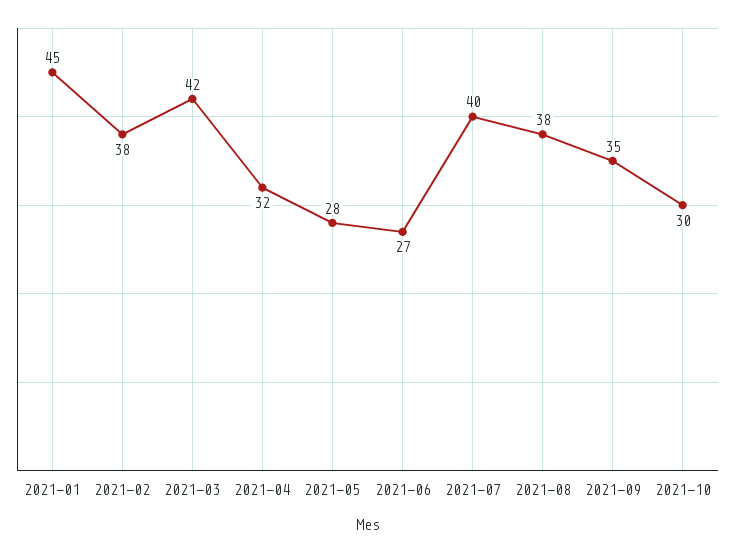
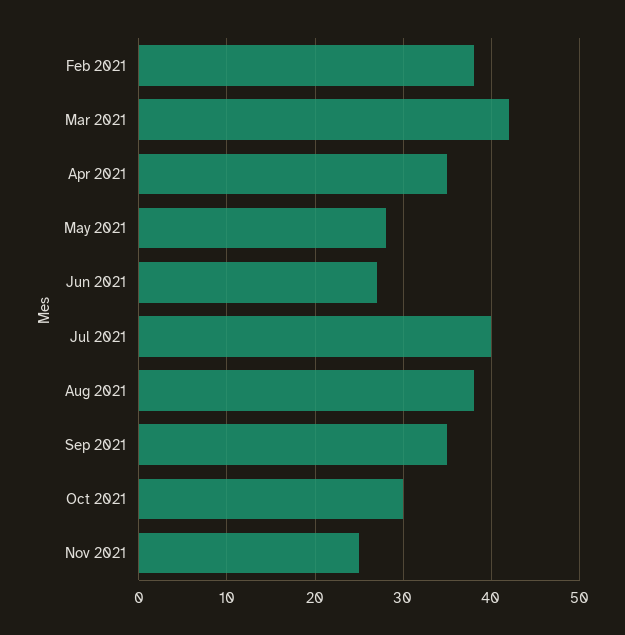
2021-01: 45 -> none
2021-04: 32 -> 35
Nov 2021: none -> 25

